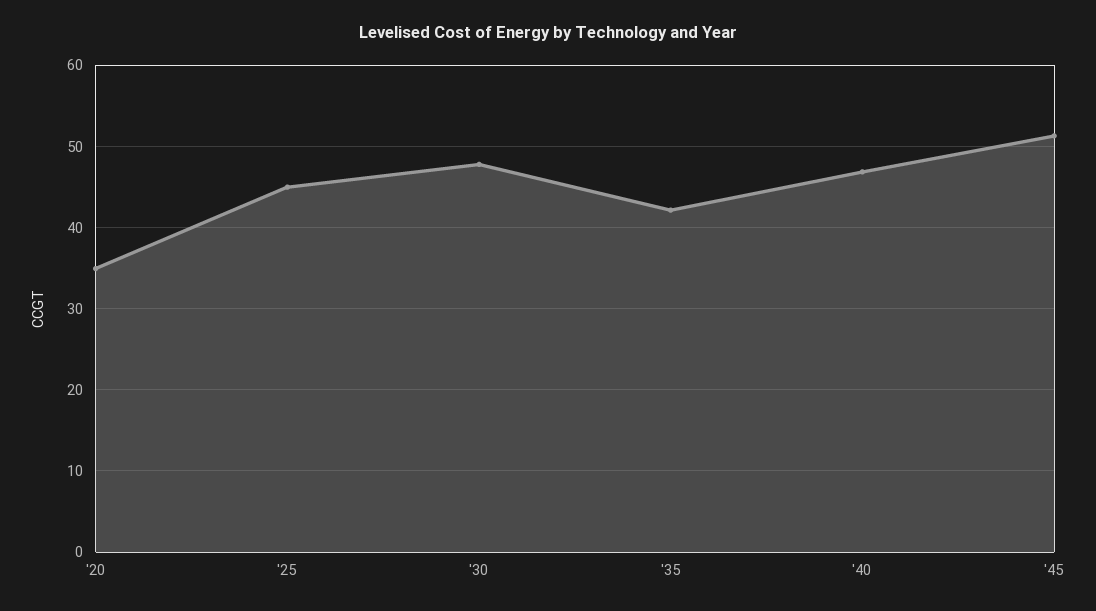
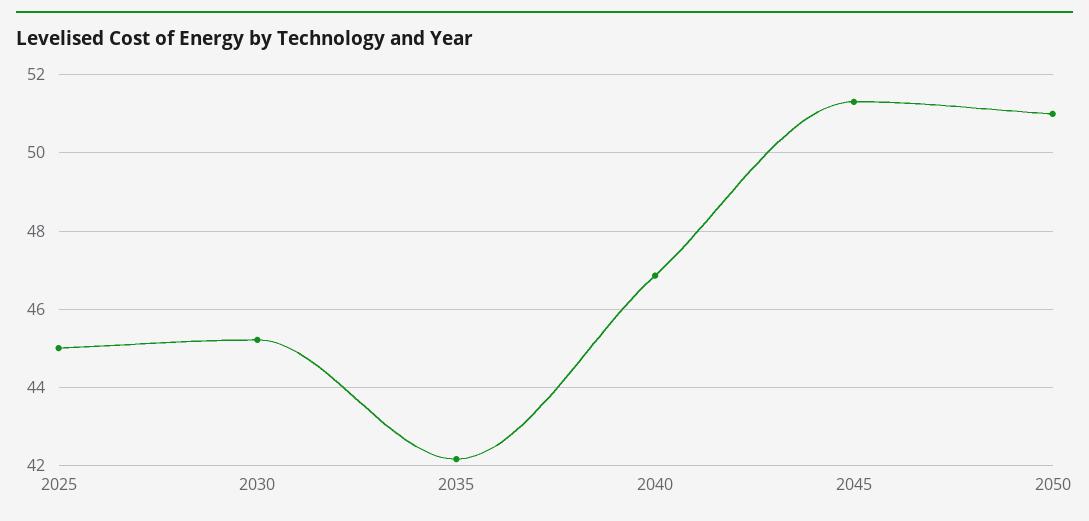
'20: 35 -> none
'30: 48 -> 45.2
2050: none -> 51

